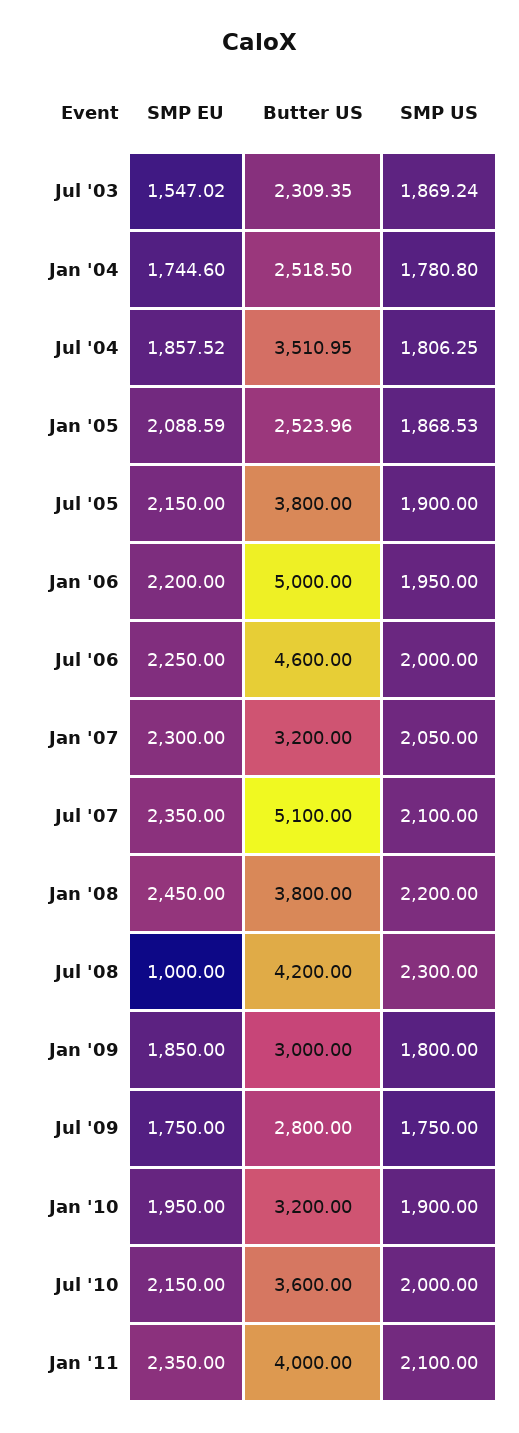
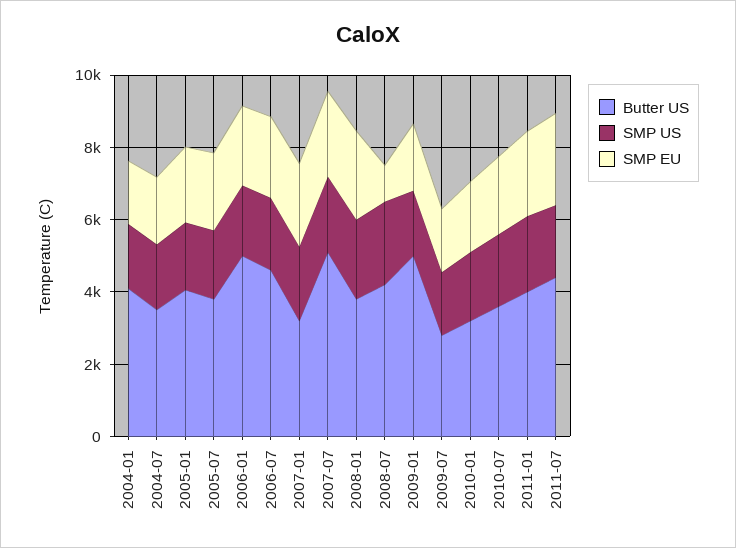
SMP EU, Jul '03: 1547.02 -> none
Butter US, Jul '03: 2309.35 -> none
SMP US, Jul '03: 1869.24 -> none
Butter US, Jan '04: 2518.5 -> 4000
Butter US, Jan '05: 2523.96 -> 4000
Butter US, Jan '09: 3000 -> 5000
Butter US, 2011-07: none -> 4500
SMP US, 2011-07: none -> 2000
SMP EU, 2011-07: none -> 2500

